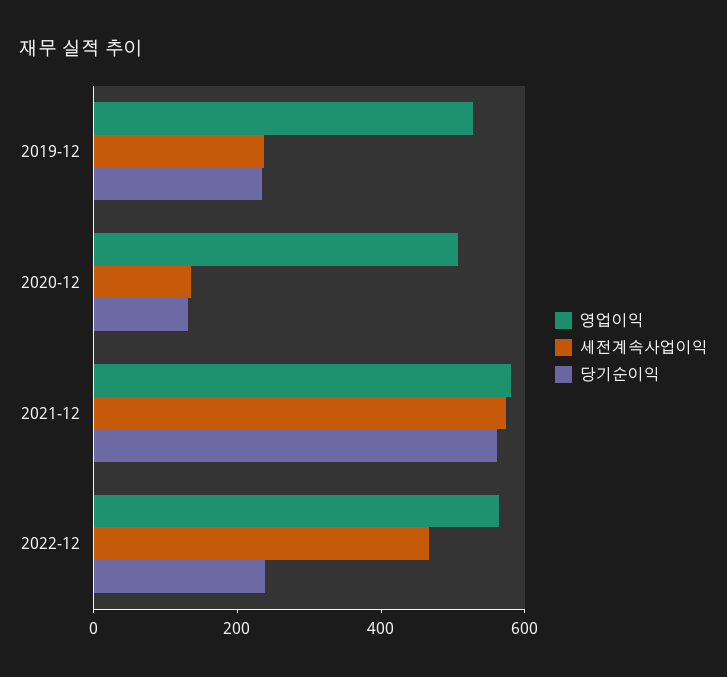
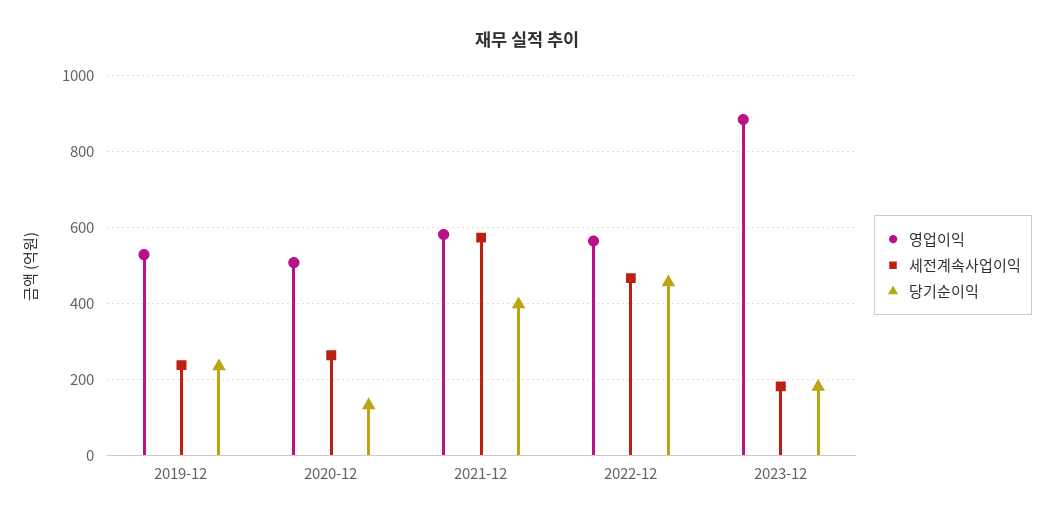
세전계속사업이익, 2020-12: 150 -> 260
당기순이익, 2021-12: 550 -> 400
당기순이익, 2022-12: 250 -> 460
영업이익, 2023-12: none -> 880
세전계속사업이익, 2023-12: none -> 180
당기순이익, 2023-12: none -> 180

